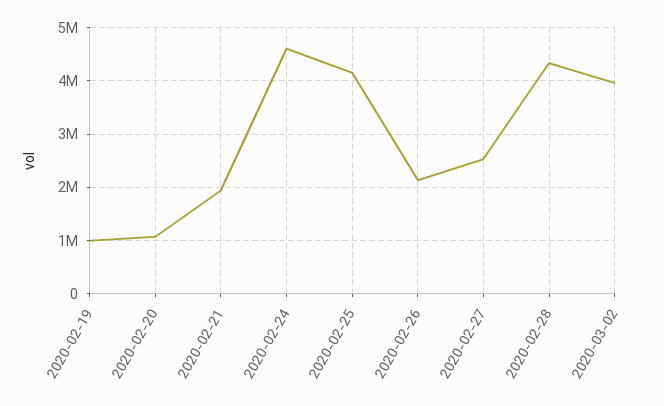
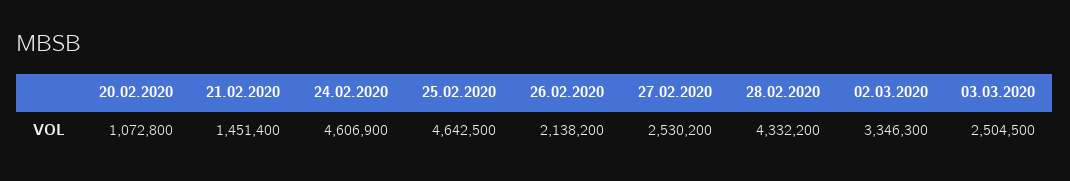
2020-02-19: 1000000 -> none
2020-02-21: 2000000 -> 1451400
2020-02-25: 4200000 -> 4642500
2020-03-02: 4000000 -> 3346300
03.03.2020: none -> 2504500

